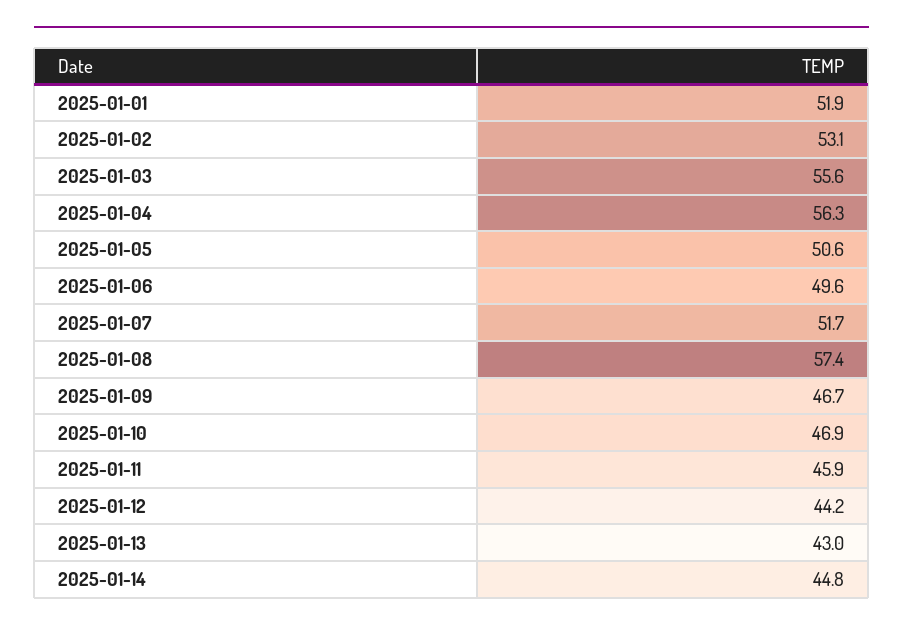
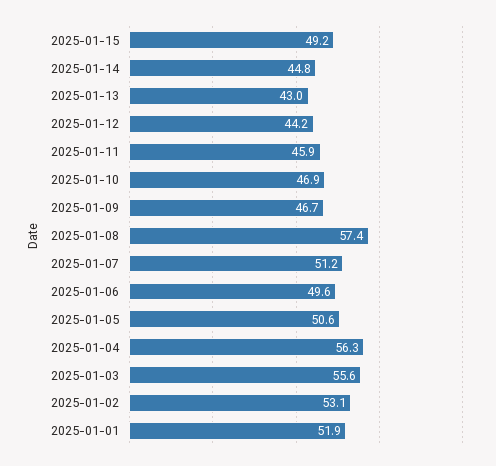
2025-01-07: 51.7 -> 51.2
2025-01-15: none -> 49.2

